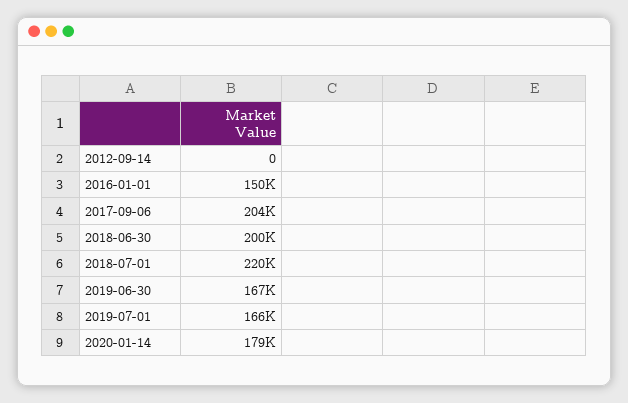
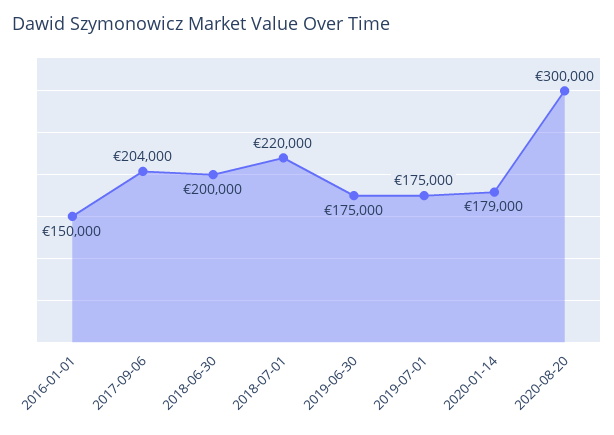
2012-09-14: 0 -> none
2019-06-30: 167000 -> 175000
2019-07-01: 166000 -> 175000
2020-08-20: none -> 300000

